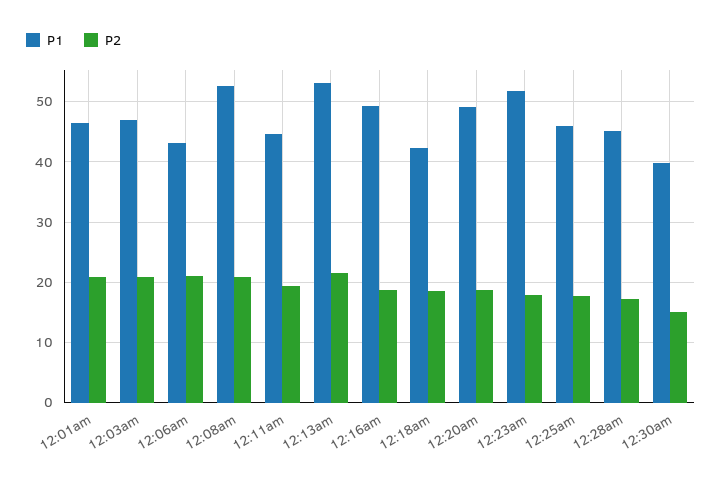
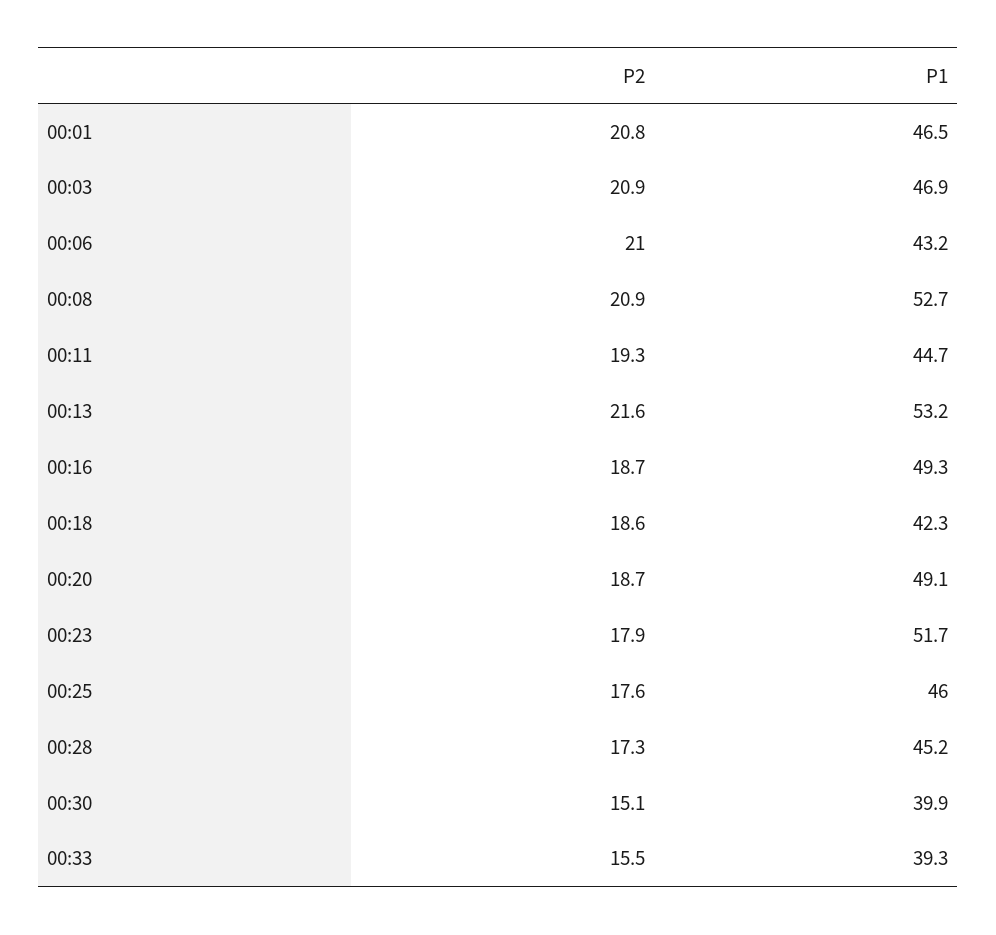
P2, 00:33: none -> 15.5
P1, 00:33: none -> 39.3

